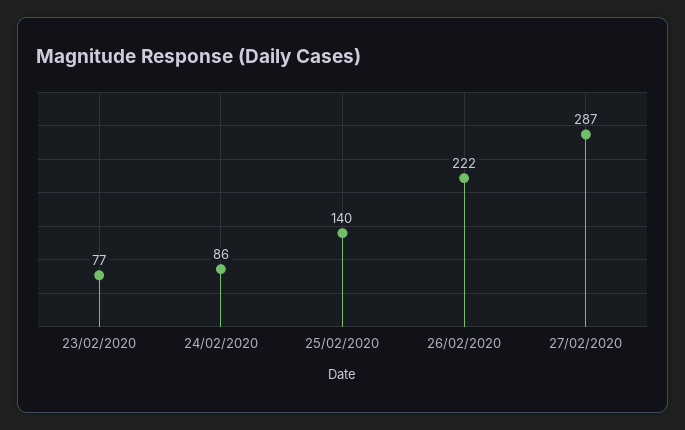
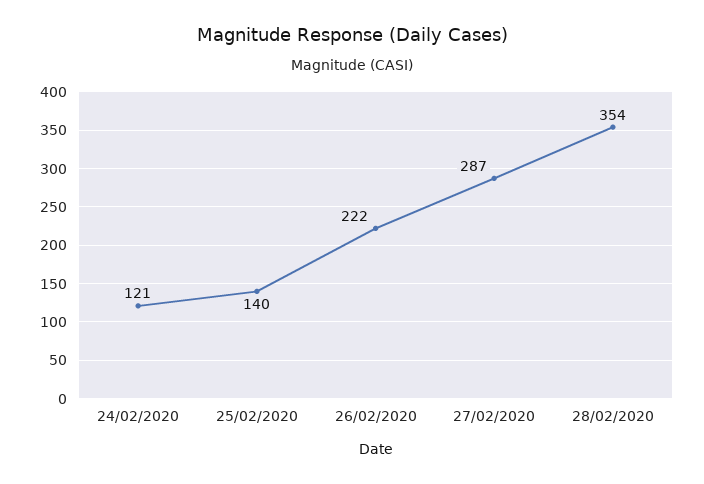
23/02/2020: 77 -> none
24/02/2020: 86 -> 121
28/02/2020: none -> 354

